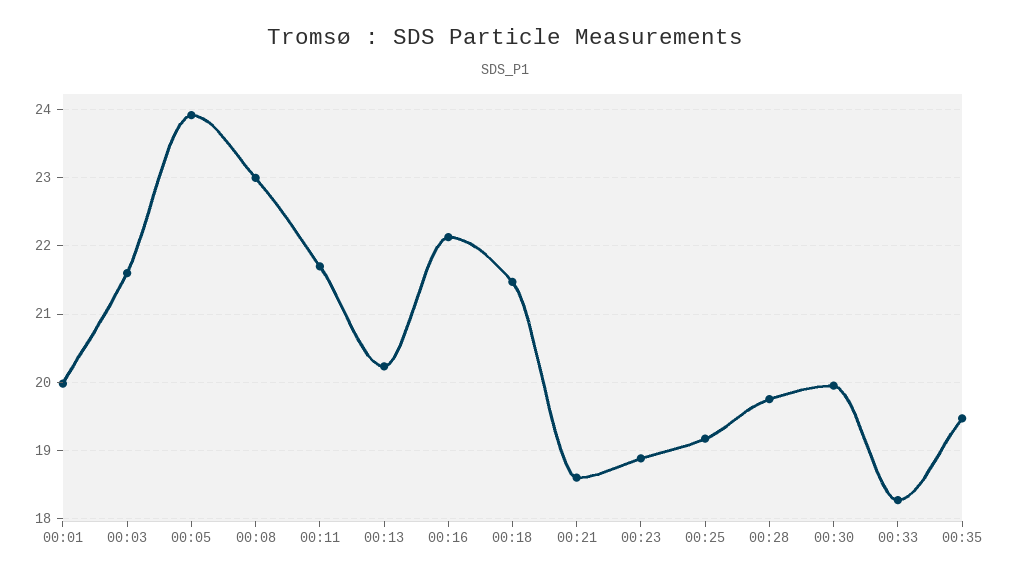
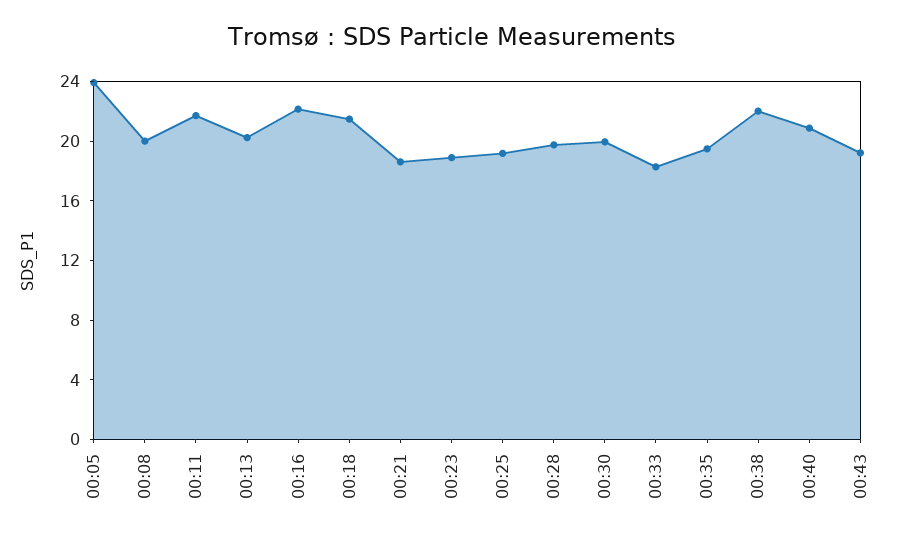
00:01: 20 -> none
00:03: 21.6 -> none
00:08: 23 -> 20
00:38: none -> 22
00:40: none -> 21
00:43: none -> 19

